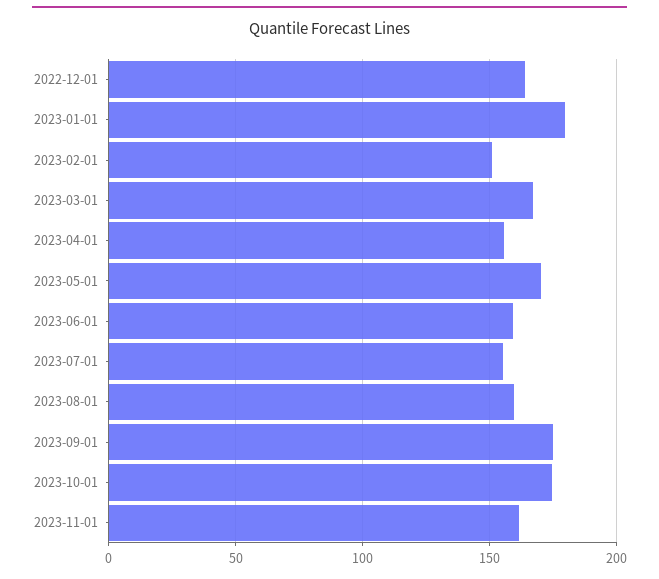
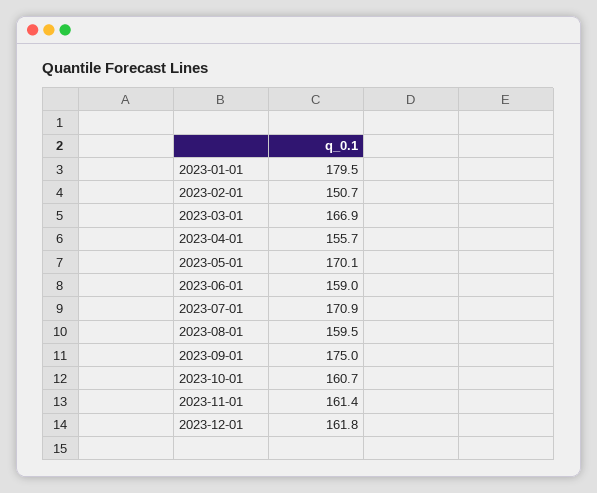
2022-12-01: 165 -> none
2023-07-01: 155 -> 170.9
2023-10-01: 175 -> 160.7
2023-12-01: none -> 161.8

